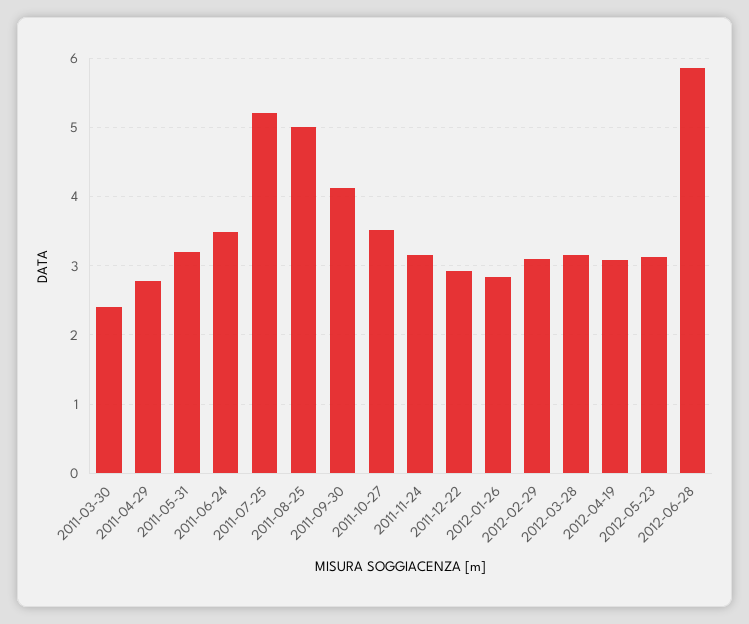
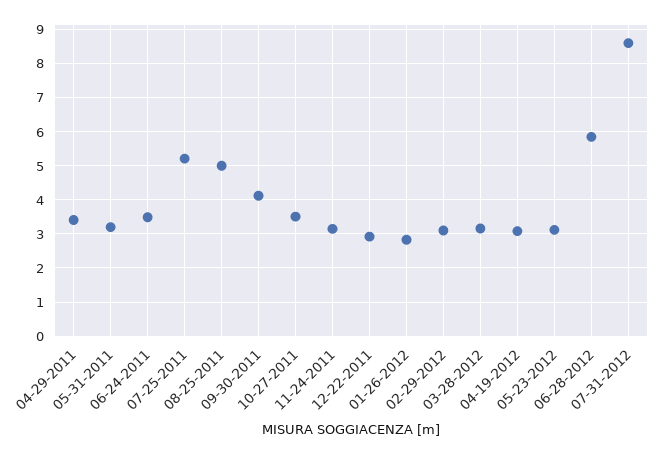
2011-03-30: 2.4 -> none
2011-04-29: 2.8 -> 3.4
07-31-2012: none -> 8.6

